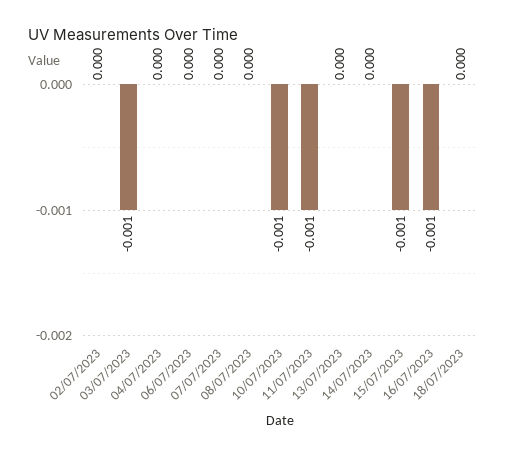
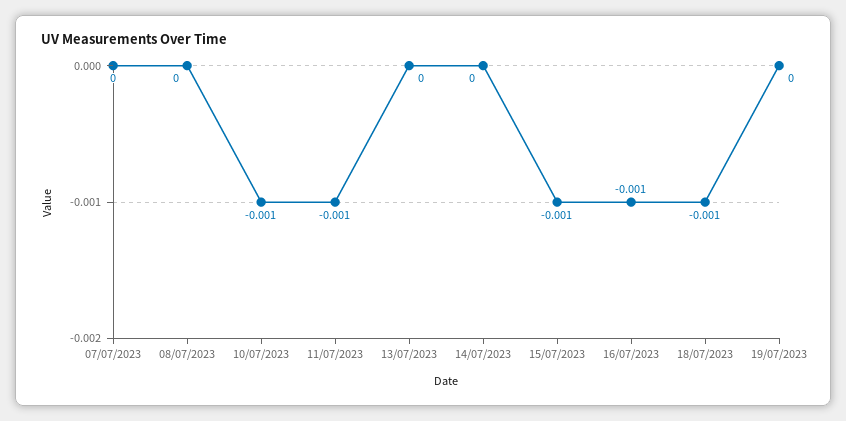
02/07/2023: 0 -> none
03/07/2023: -0.001 -> none
04/07/2023: 0 -> none
06/07/2023: 0 -> none
18/07/2023: 0 -> -0.001
19/07/2023: none -> 0

